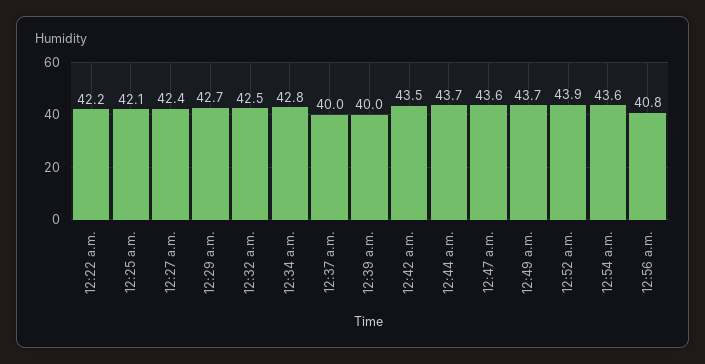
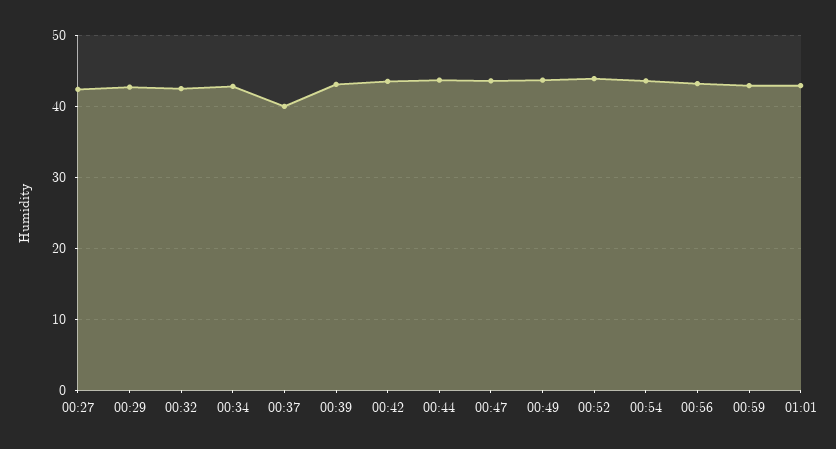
12:22 a.m.: 42.2 -> none
12:25 a.m.: 42.1 -> none
12:39 a.m.: 40 -> 43
12:56 a.m.: 40.8 -> 43
00:59: none -> 43
01:01: none -> 43

